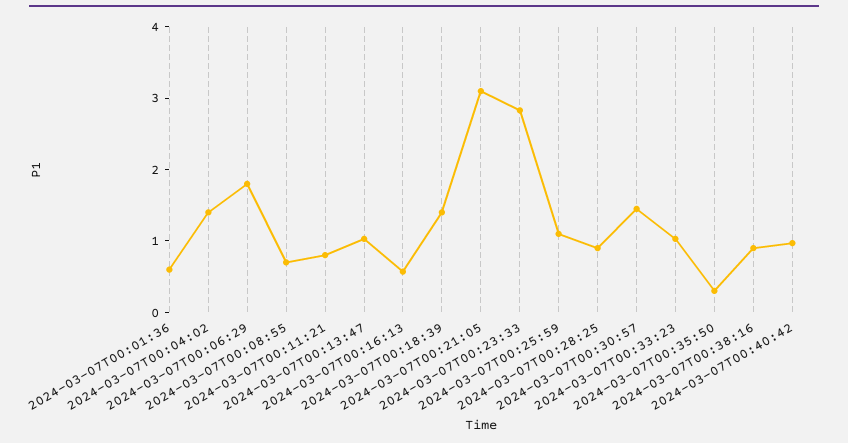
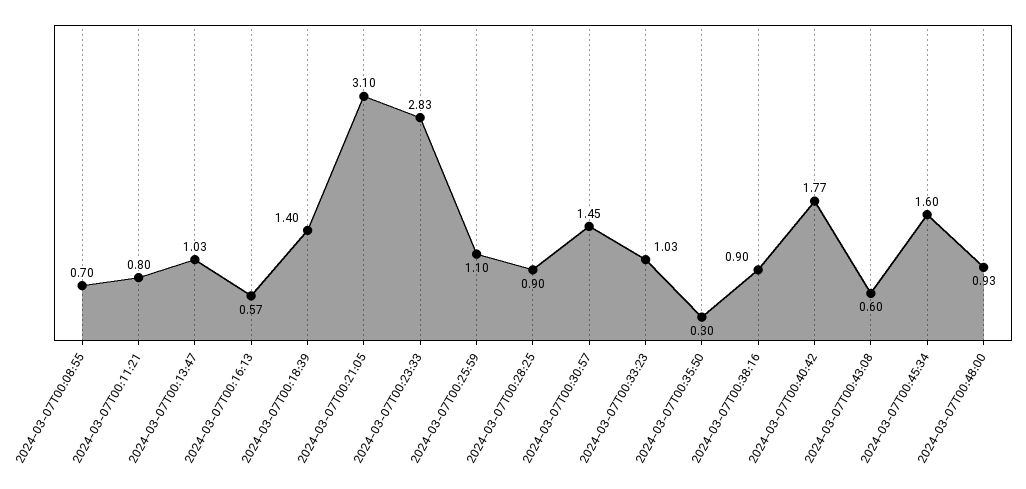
2024-03-07T00:01:36: 0.6 -> none
2024-03-07T00:04:02: 1.4 -> none
2024-03-07T00:06:29: 1.8 -> none
2024-03-07T00:40:42: 1 -> 1.77
2024-03-07T00:43:08: none -> 0.6
2024-03-07T00:45:34: none -> 1.6
2024-03-07T00:48:00: none -> 0.93

